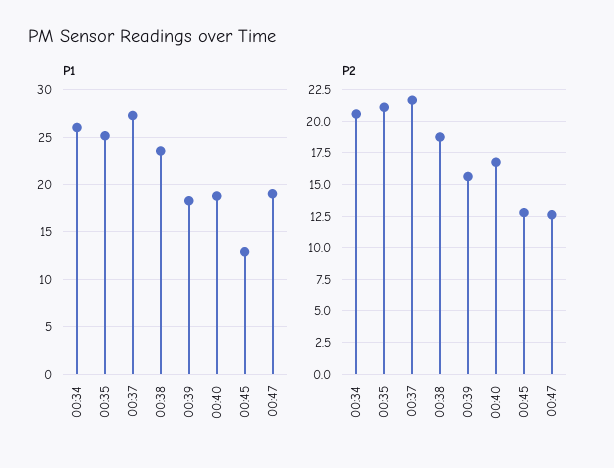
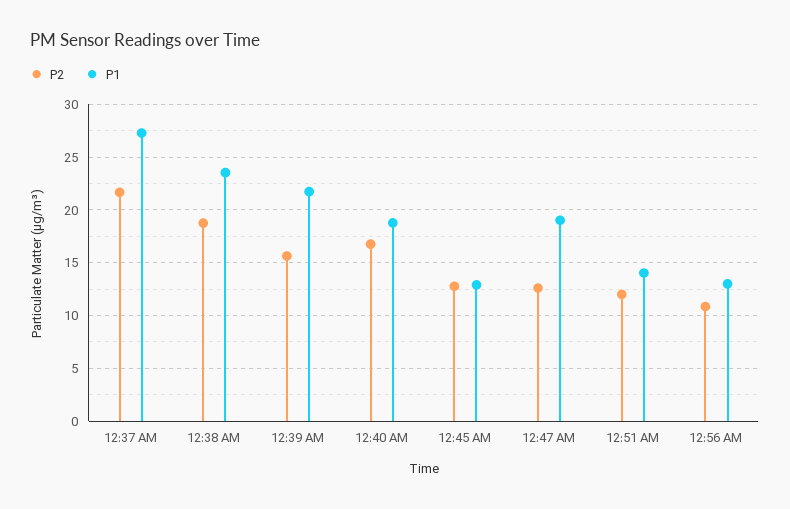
P1, 00:34: 26 -> none
P1, 00:35: 25 -> none
P1, 00:39: 18 -> 22
P2, 00:34: 20.5 -> none
P2, 00:35: 21 -> none
P2, 12:51 AM: none -> 12
P1, 12:51 AM: none -> 14
P2, 12:56 AM: none -> 11
P1, 12:56 AM: none -> 13

